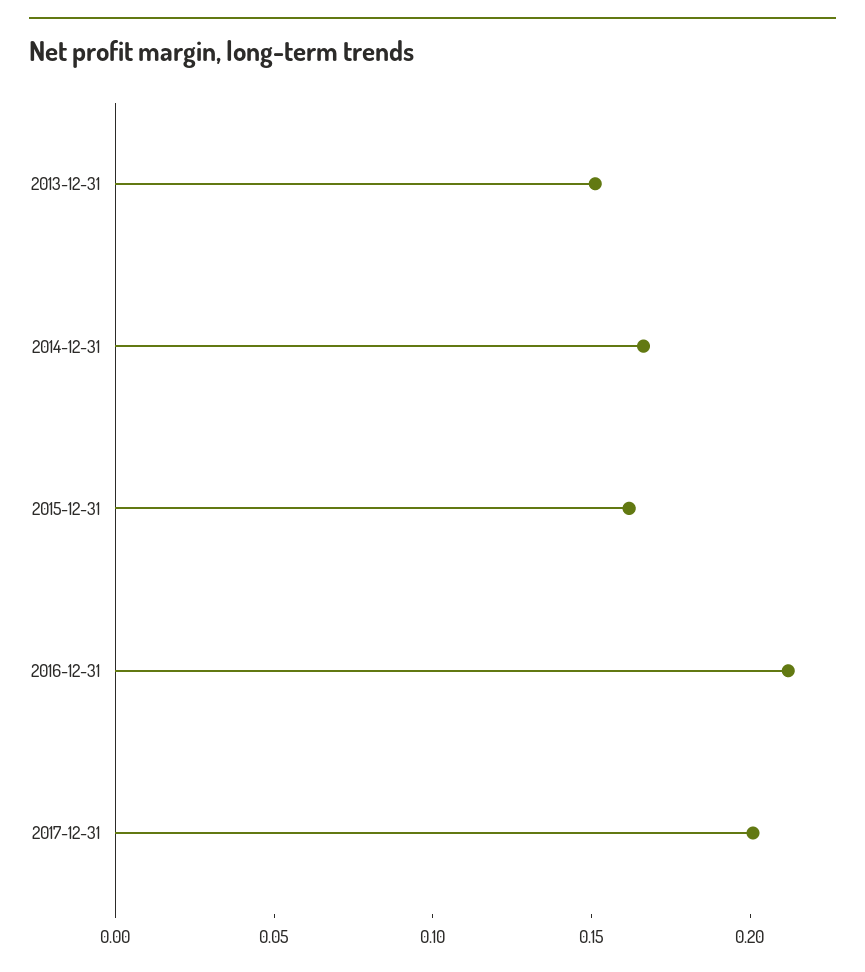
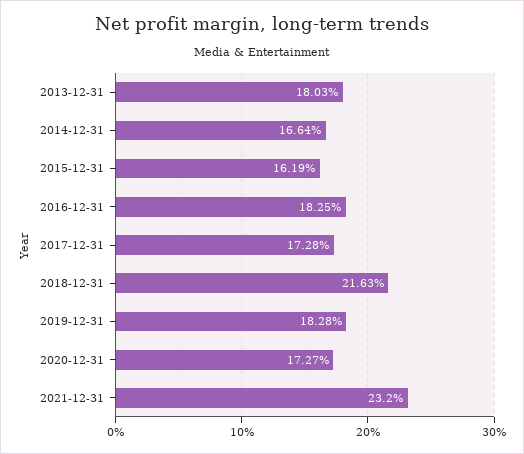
2013-12-31: 0.15 -> 0.1803
2016-12-31: 0.21 -> 0.1825
2017-12-31: 0.2 -> 0.1728
2018-12-31: none -> 0.2163
2019-12-31: none -> 0.1828
2020-12-31: none -> 0.1727
2021-12-31: none -> 0.232

